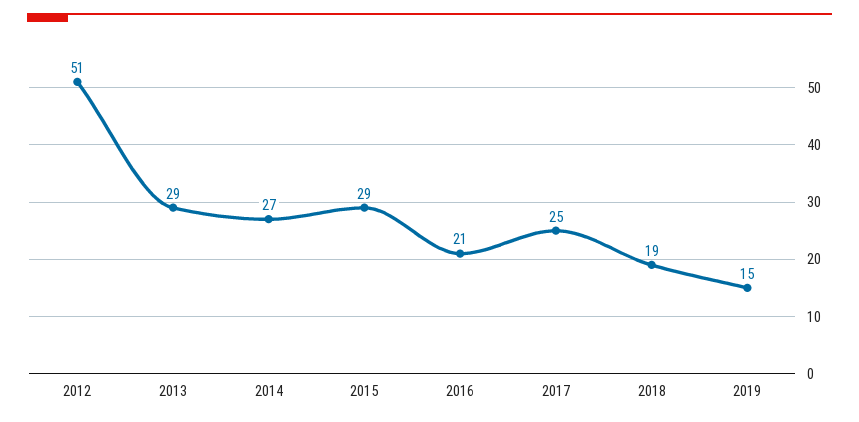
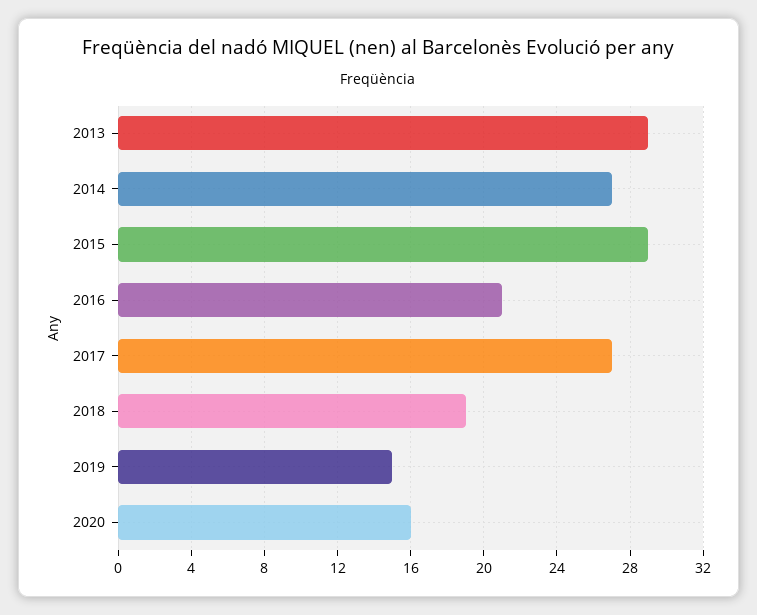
2012: 51 -> none
2017: 25 -> 27
2020: none -> 16

